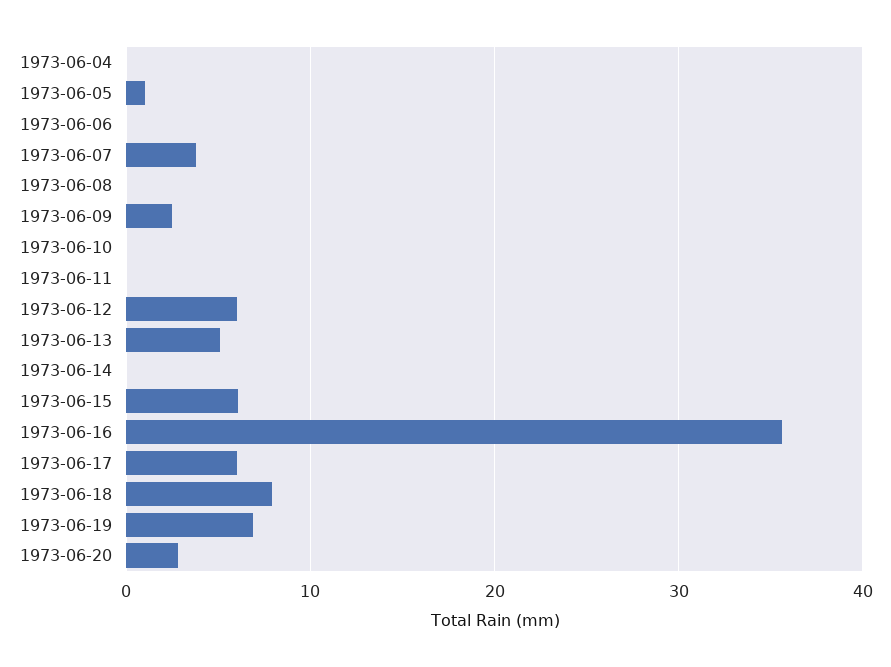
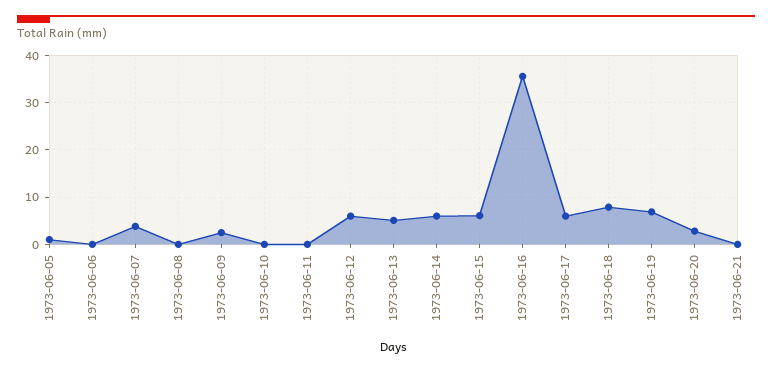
1973-06-04: 0 -> none
1973-06-14: 0 -> 6
1973-06-21: none -> 0

